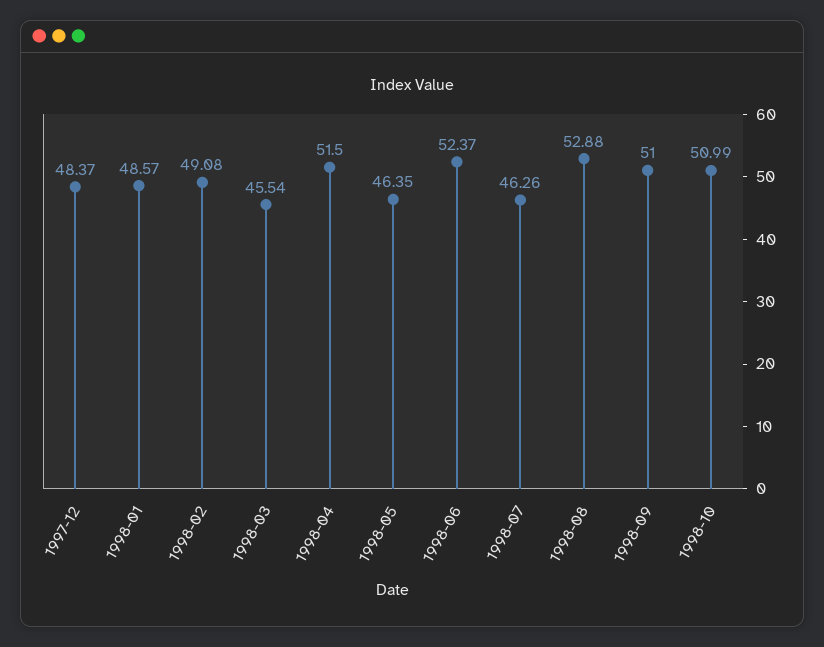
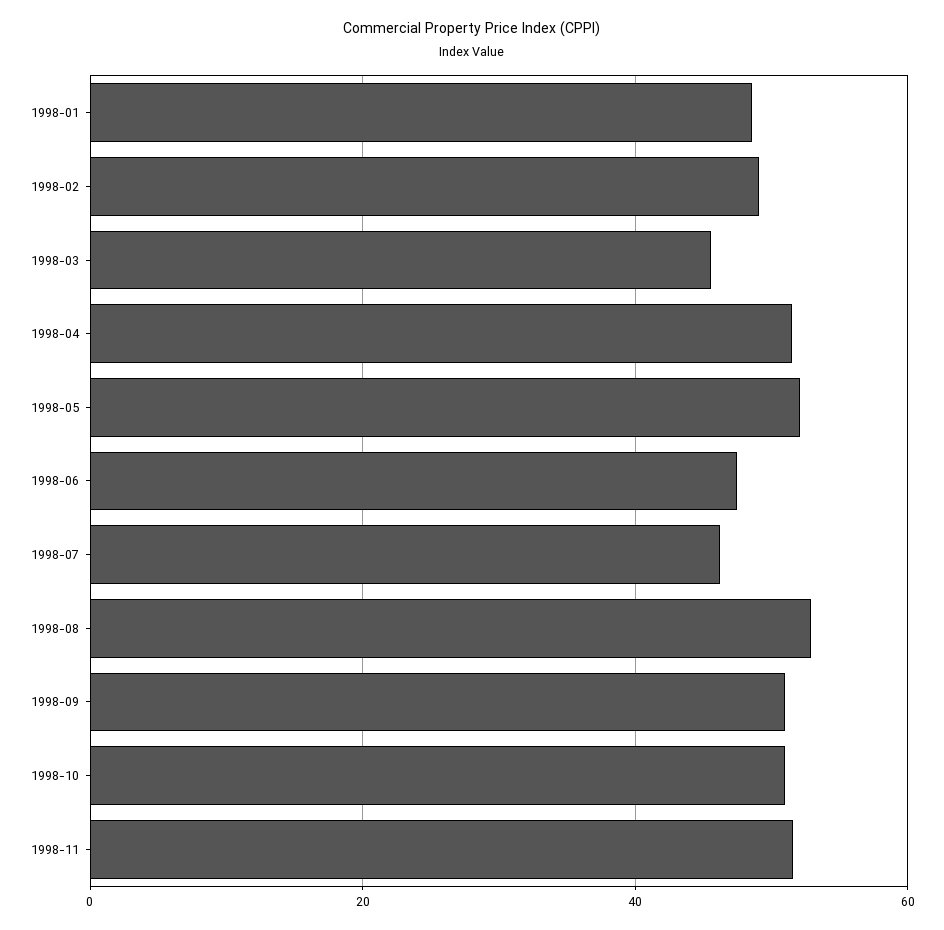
1997-12: 48.37 -> none
1998-05: 46.35 -> 52
1998-06: 52.37 -> 48
1998-11: none -> 52

